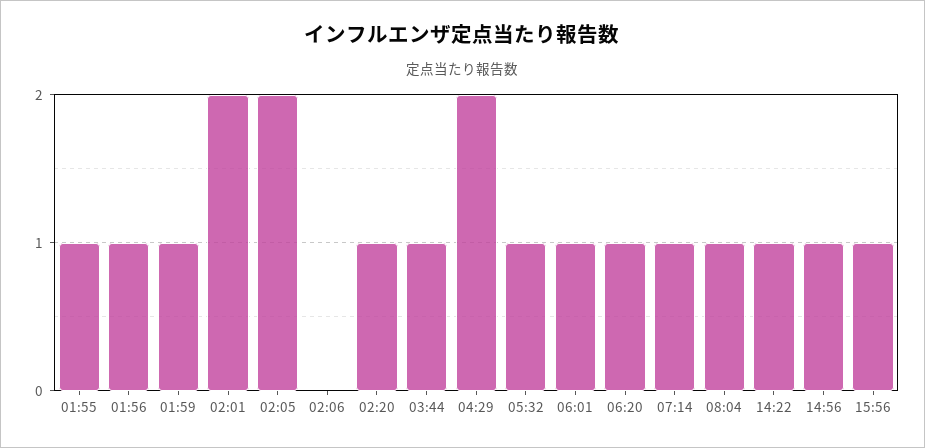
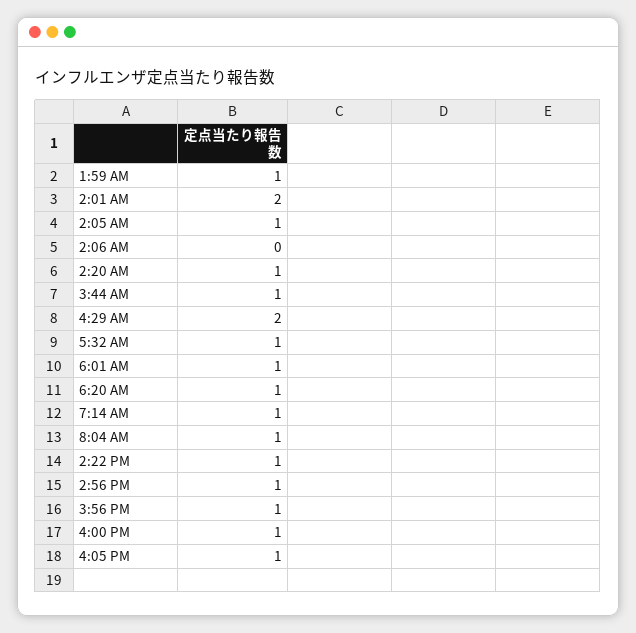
01:55: 1 -> none
01:56: 1 -> none
02:05: 2 -> 1
4:00 PM: none -> 1
4:05 PM: none -> 1

